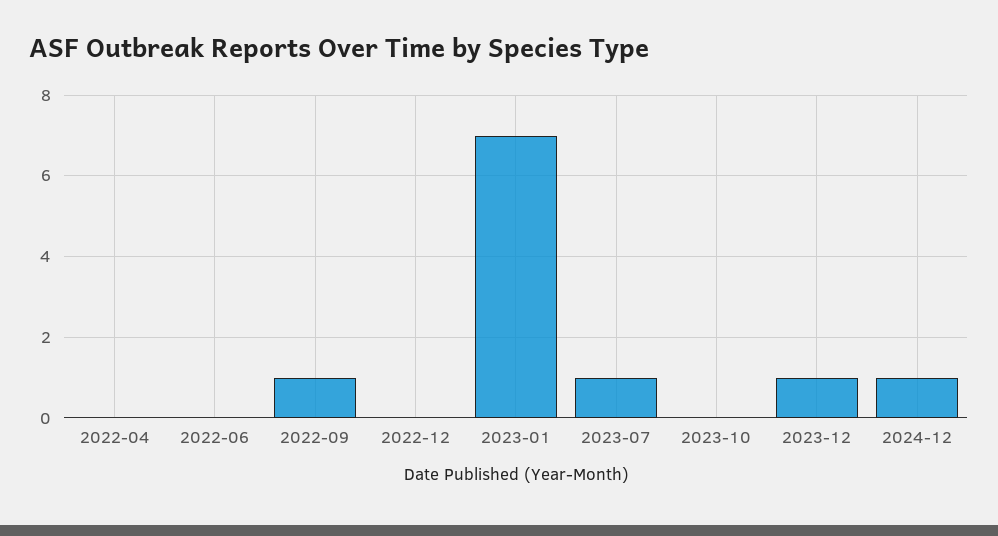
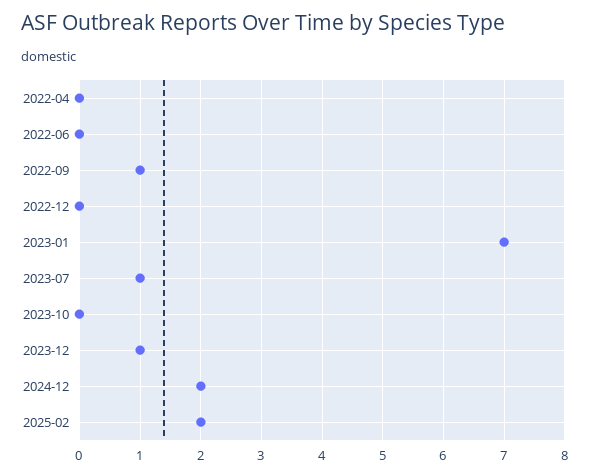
2024-12: 1 -> 2
2025-02: none -> 2

